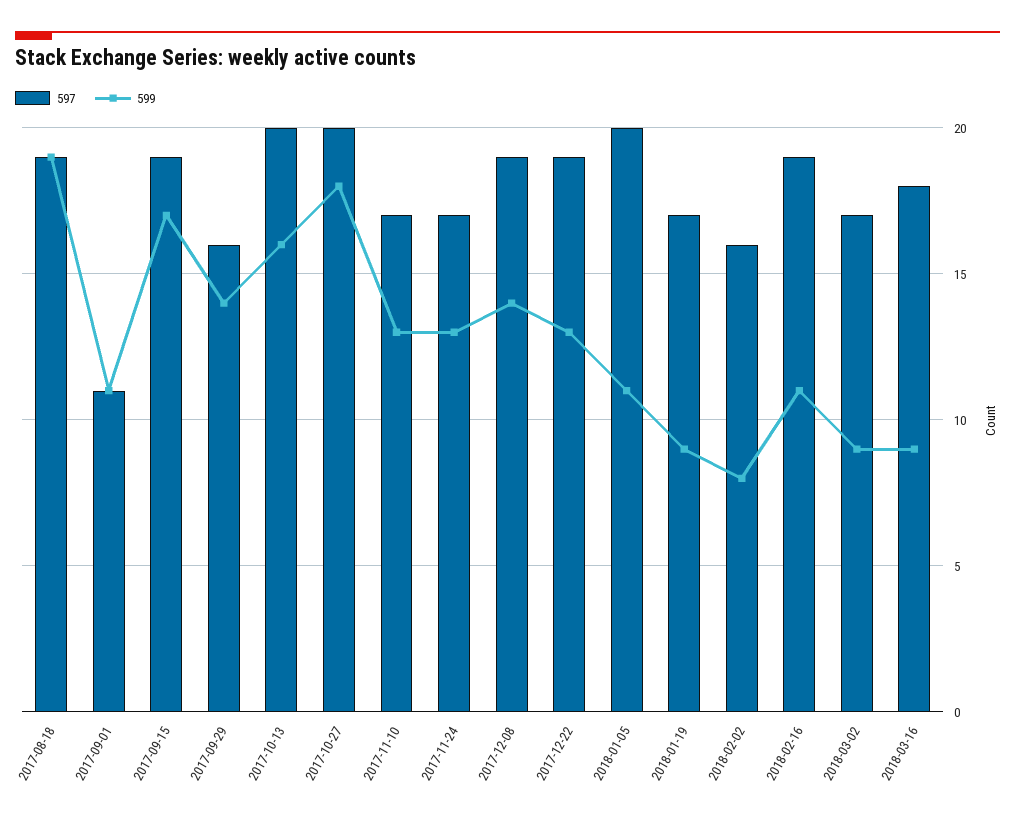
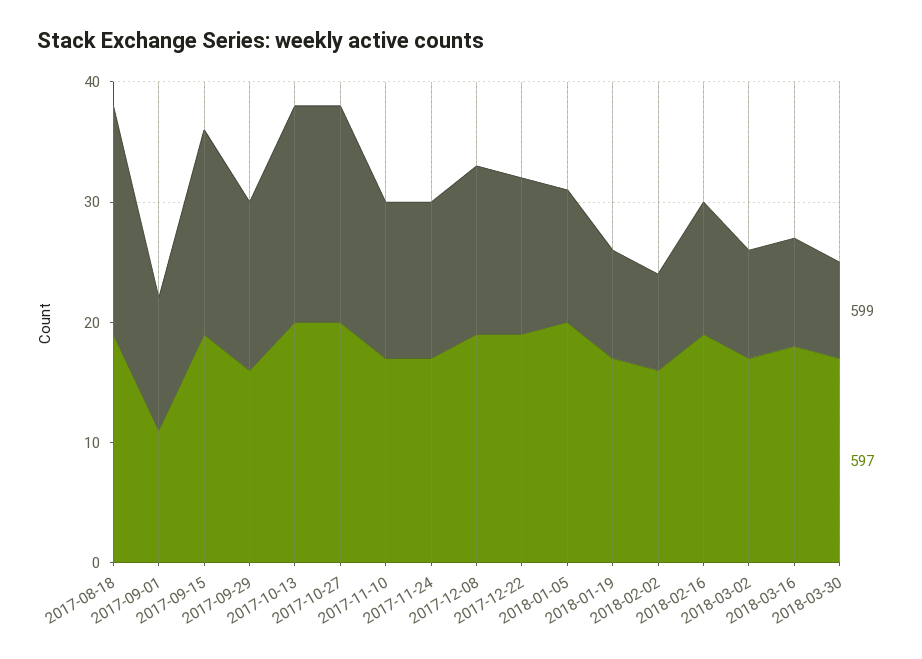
599, 2017-10-13: 16 -> 18
599, 2018-03-30: none -> 8
597, 2018-03-30: none -> 17

